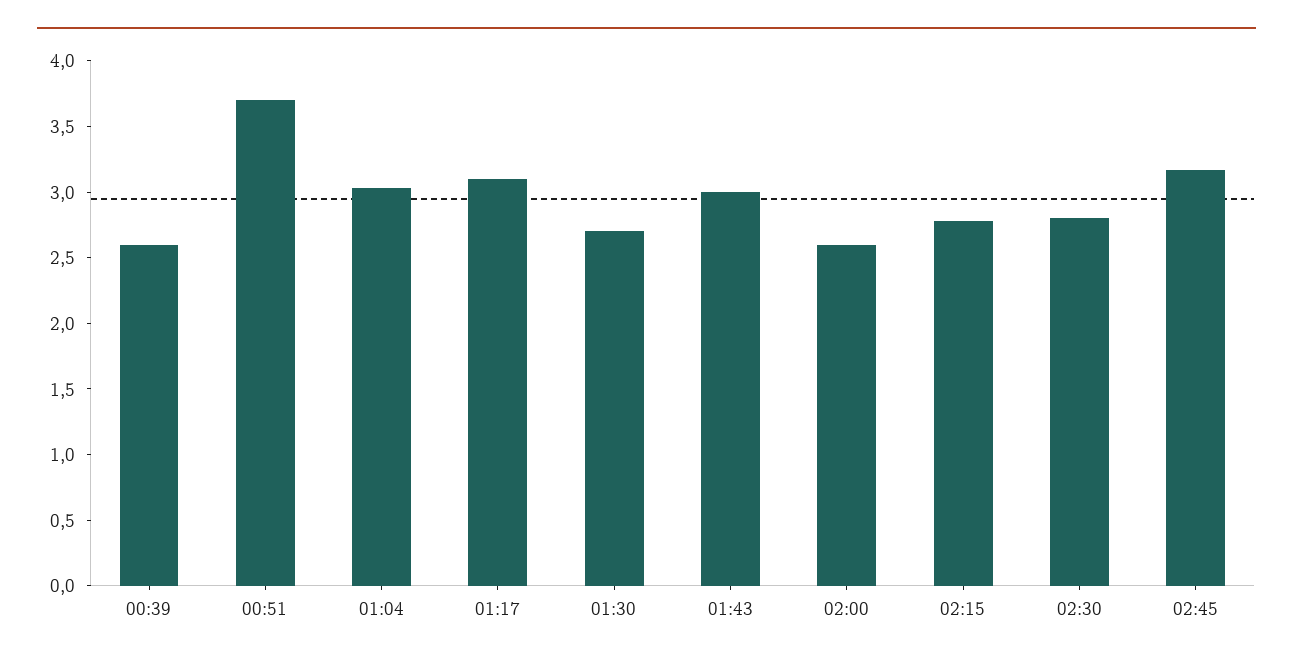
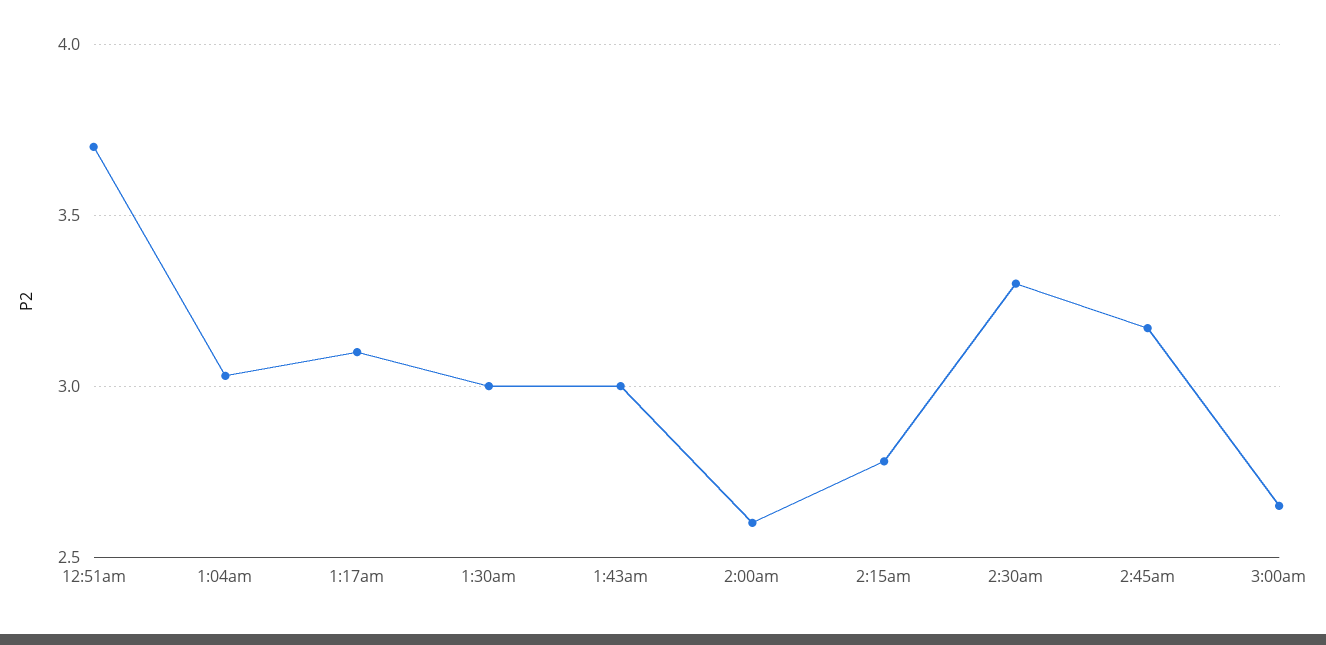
00:39: 2.6 -> none
01:30: 2.7 -> 3
02:30: 2.8 -> 3.3
3:00am: none -> 2.65

